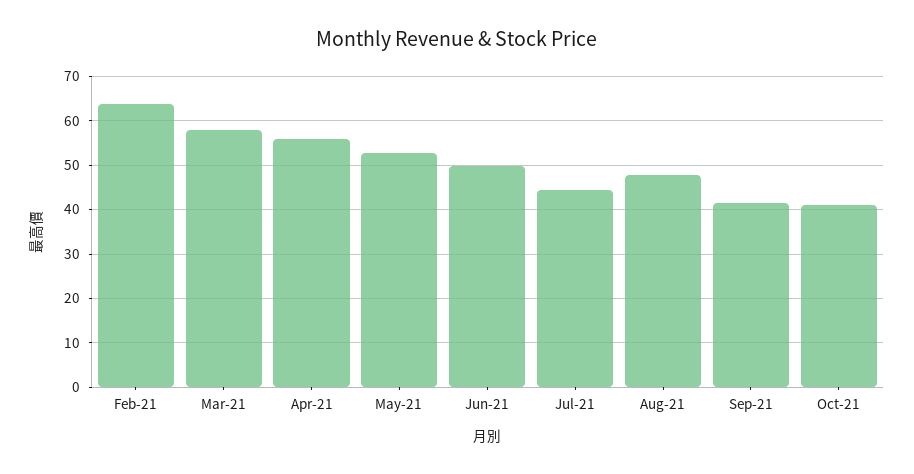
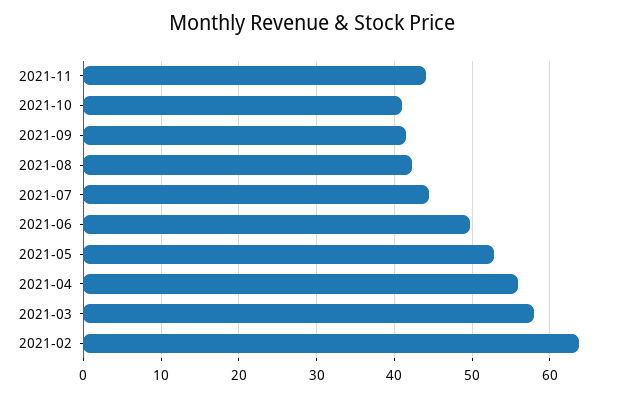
Aug-21: 48 -> 42
2021-11: none -> 44

